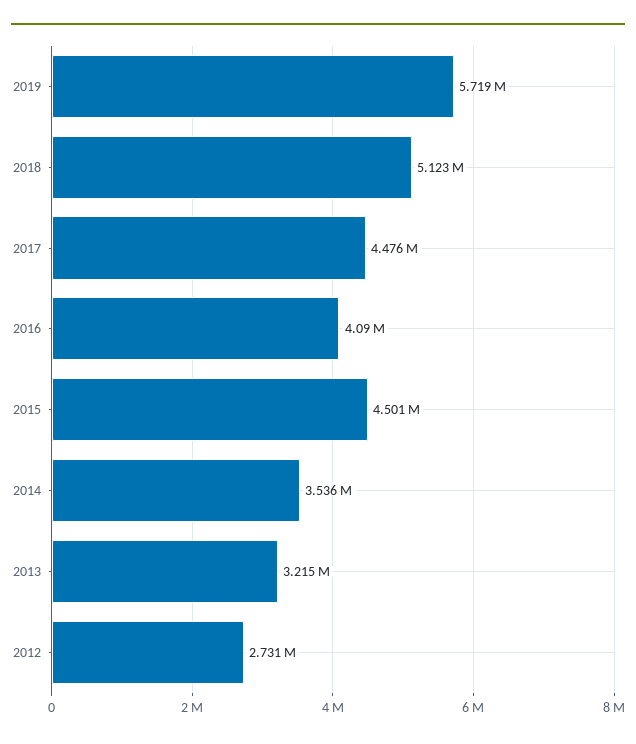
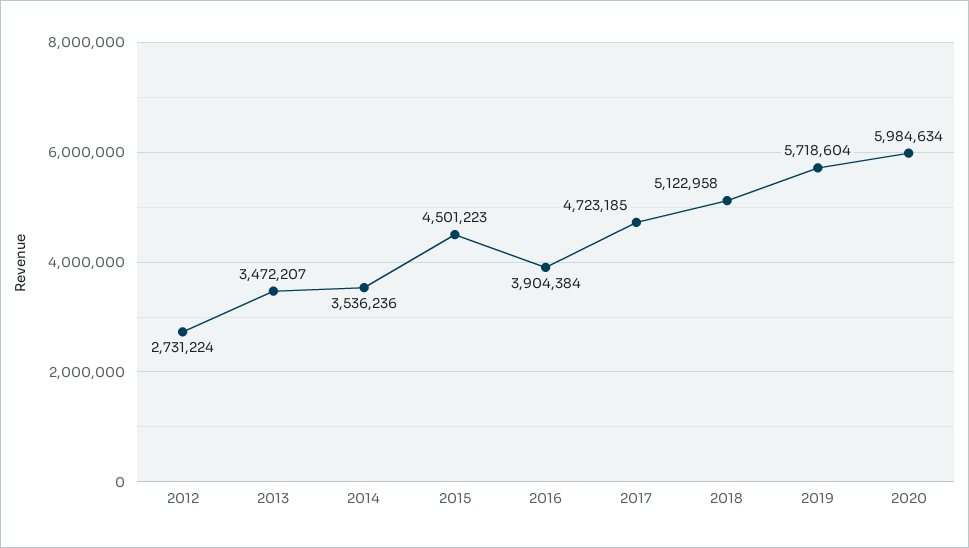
2017: 4476000 -> 4723185
2016: 4090000 -> 3904384
2013: 3215000 -> 3472207
2020: none -> 5984634

